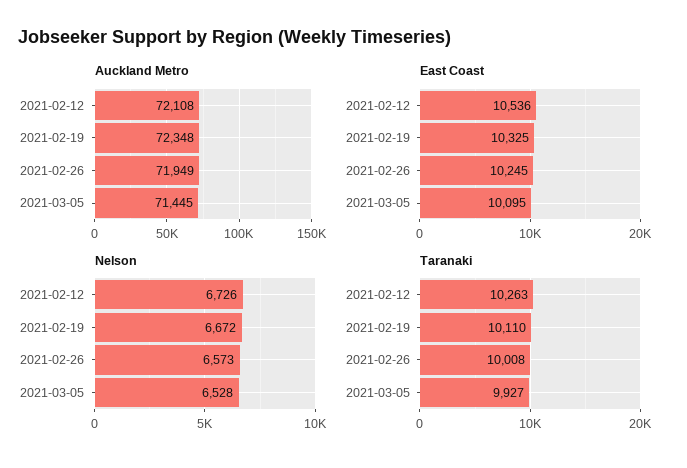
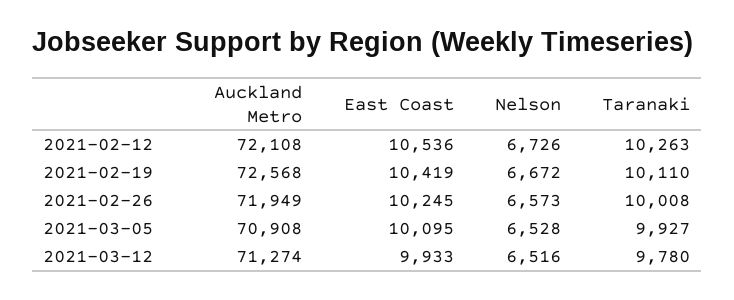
Auckland Metro, 2021-02-19: 72348 -> 72568
Auckland Metro, 2021-03-05: 71445 -> 70908
East Coast, 2021-02-19: 10325 -> 10419
Auckland Metro, 2021-03-12: none -> 71274
East Coast, 2021-03-12: none -> 9933
Nelson, 2021-03-12: none -> 6516
Taranaki, 2021-03-12: none -> 9780

